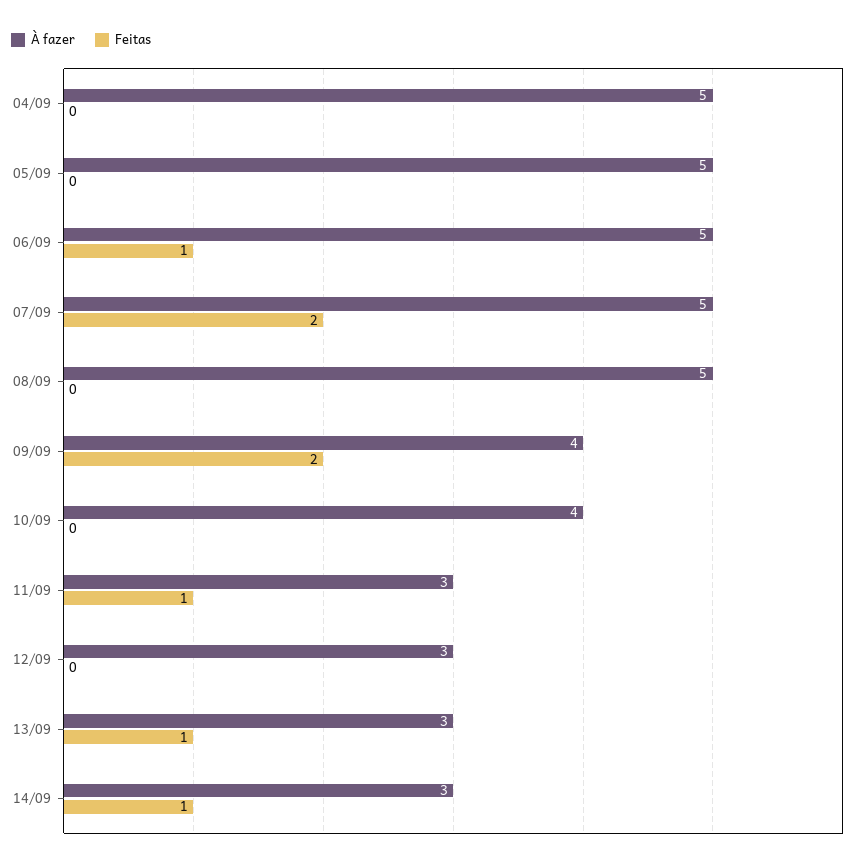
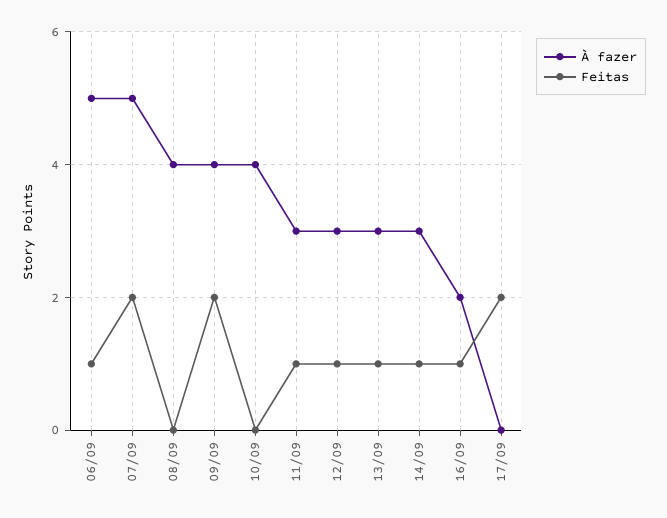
À fazer, 04/09: 5 -> none
Feitas, 04/09: 0 -> none
À fazer, 05/09: 5 -> none
Feitas, 05/09: 0 -> none
À fazer, 08/09: 5 -> 4
Feitas, 12/09: 0 -> 1
À fazer, 16/09: none -> 2
Feitas, 16/09: none -> 1
À fazer, 17/09: none -> 0
Feitas, 17/09: none -> 2

